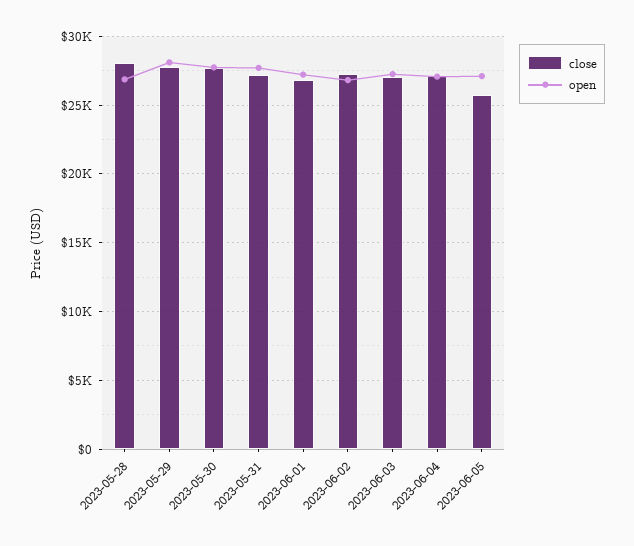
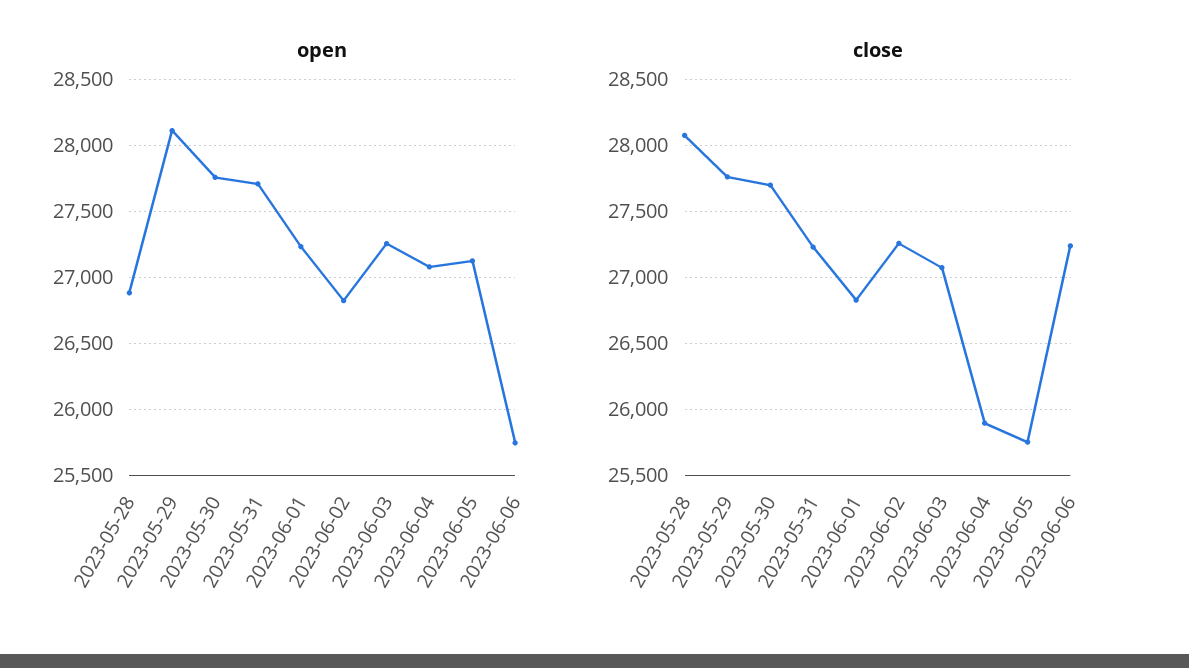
close, 2023-06-04: 27000 -> 25900
open, 2023-06-06: none -> 25750
close, 2023-06-06: none -> 27250

